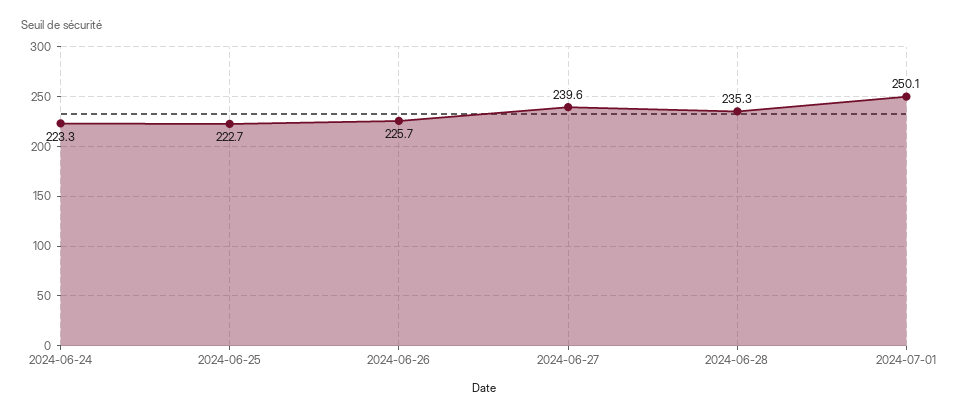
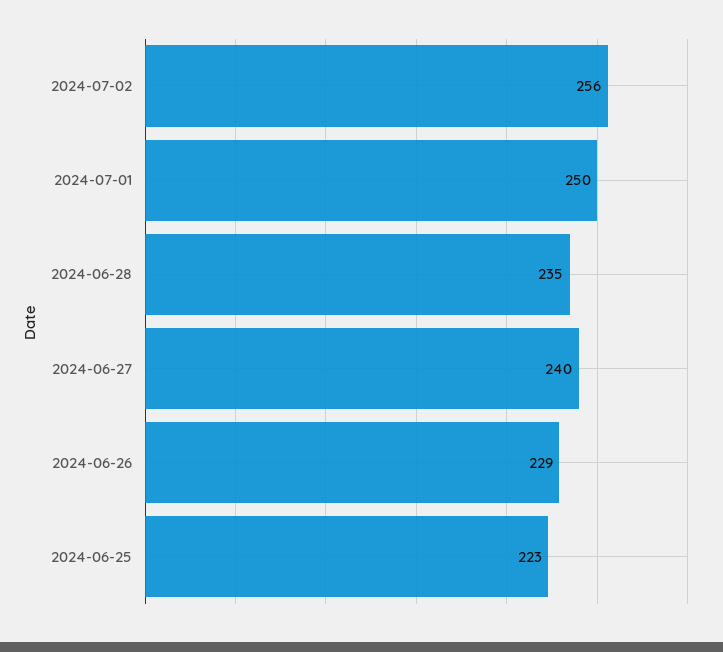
2024-06-24: 223.3 -> none
2024-06-26: 225.7 -> 229
2024-07-02: none -> 256

